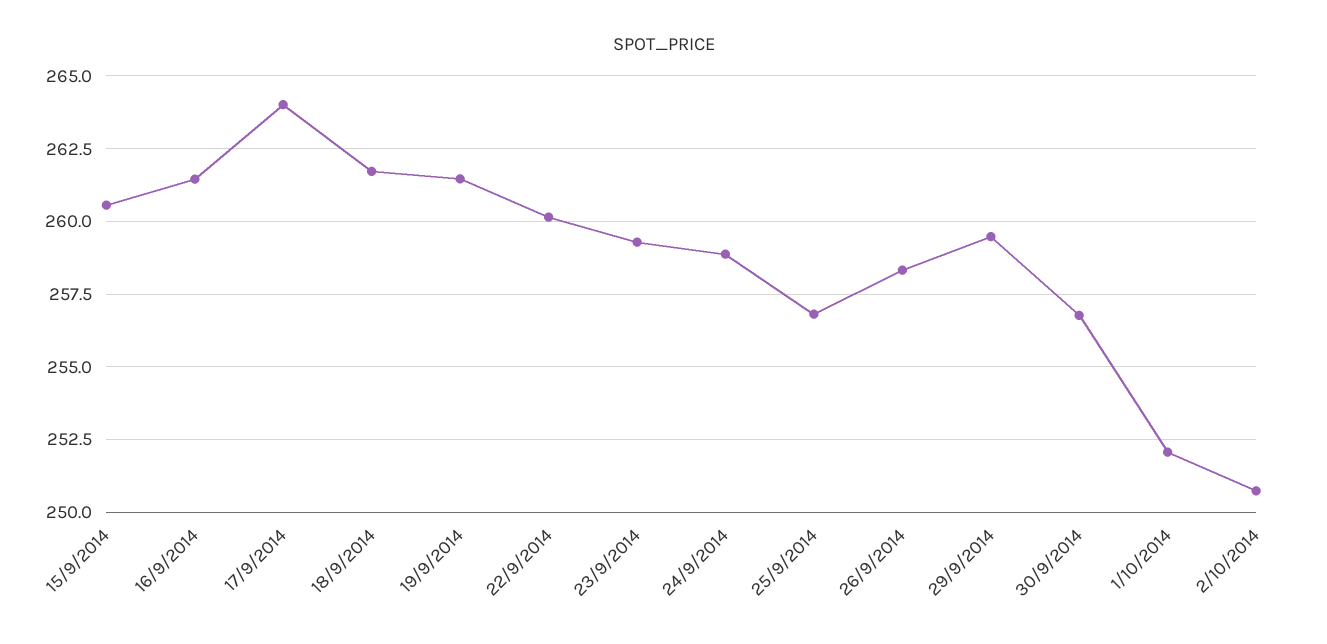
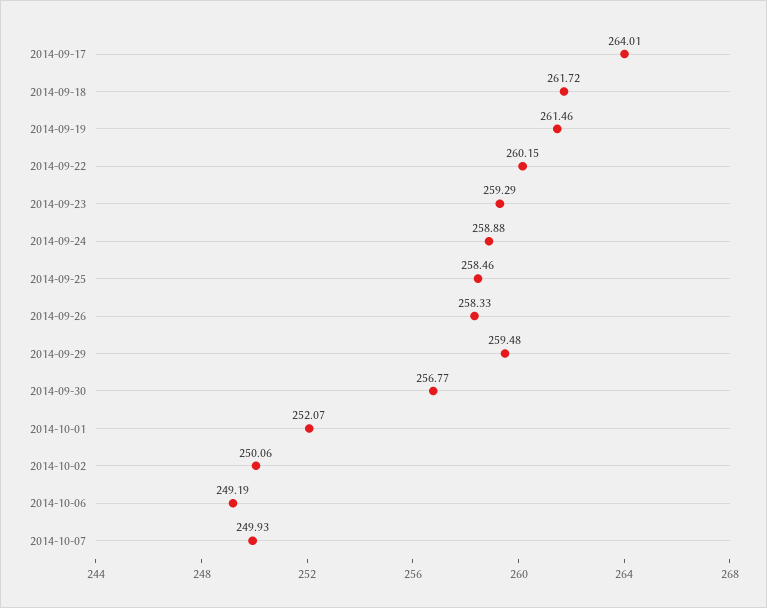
15/9/2014: 260.5 -> none
16/9/2014: 261.5 -> none
25/9/2014: 256.75 -> 258.46
2/10/2014: 250.75 -> 250.06
2014-10-06: none -> 249.19
2014-10-07: none -> 249.93

